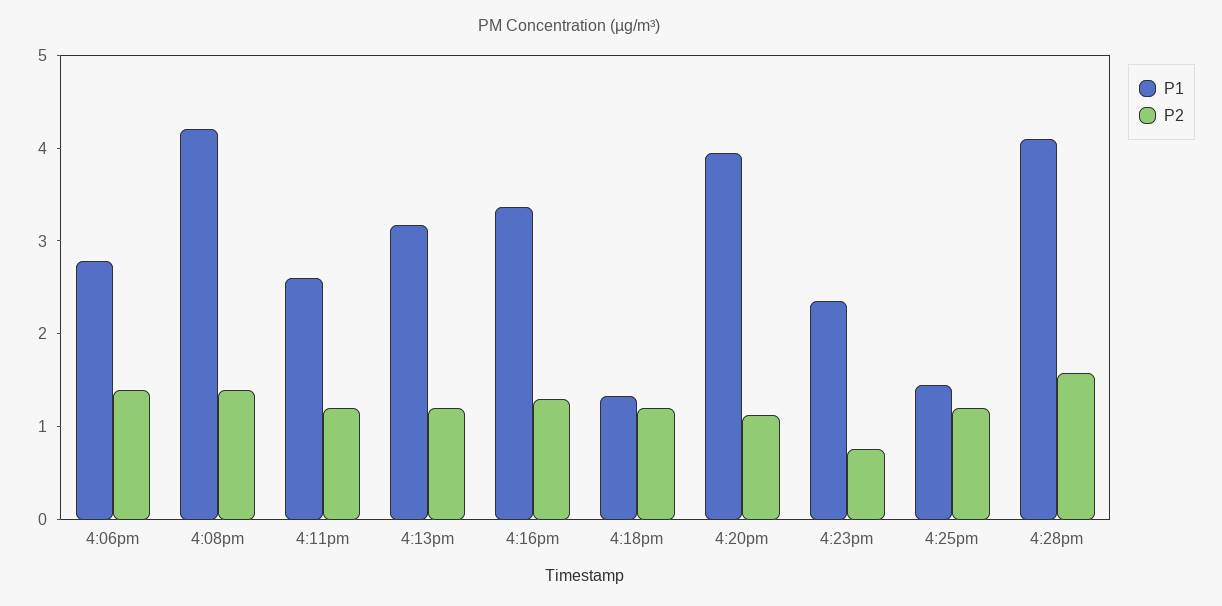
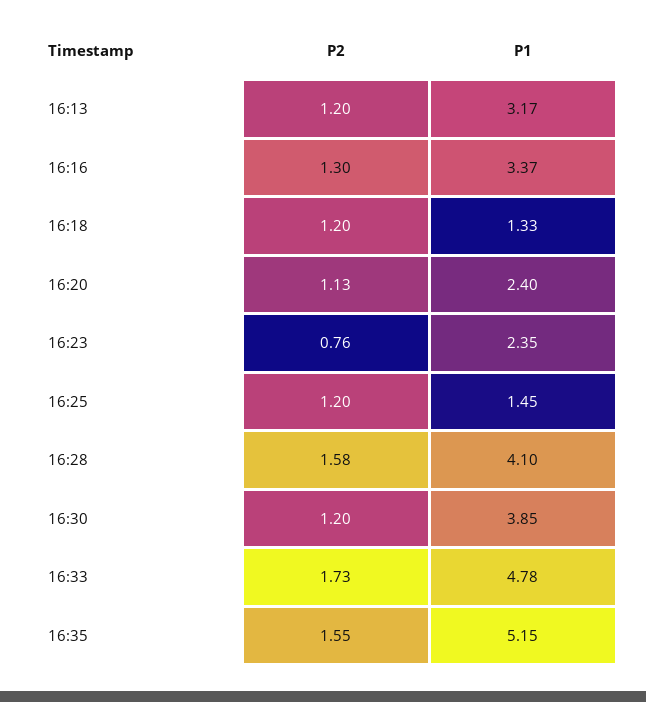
P1, 4:06pm: 2.8 -> none
P2, 4:06pm: 1.4 -> none
P1, 4:08pm: 4.2 -> none
P2, 4:08pm: 1.4 -> none
P1, 4:11pm: 2.6 -> none
P2, 4:11pm: 1.2 -> none
P1, 4:20pm: 4 -> 2.4
P2, 16:30: none -> 1.2
P1, 16:30: none -> 3.85
P2, 16:33: none -> 1.73
P1, 16:33: none -> 4.78
P2, 16:35: none -> 1.55
P1, 16:35: none -> 5.15

